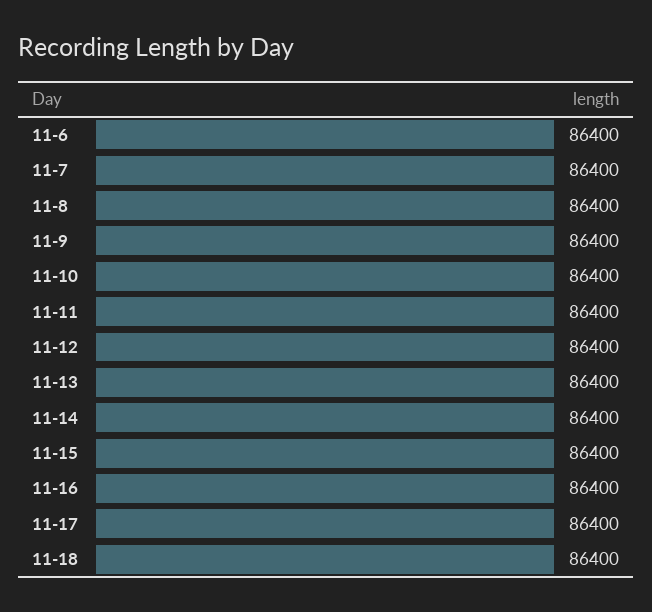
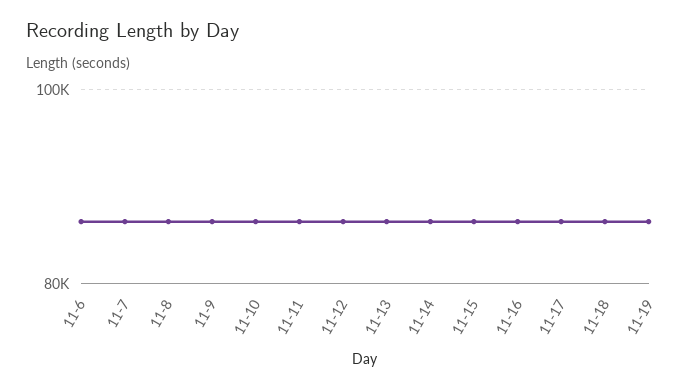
11-19: none -> 86000

